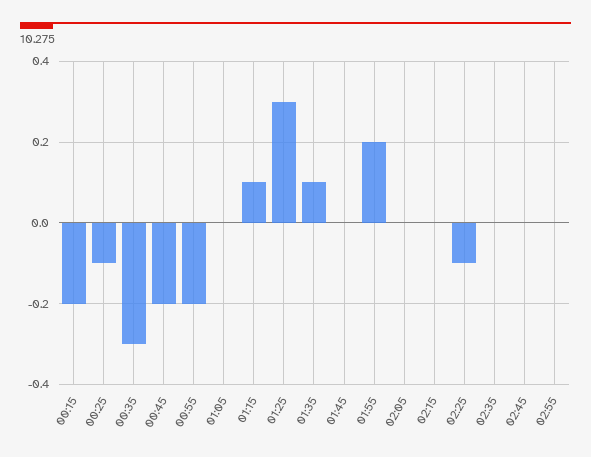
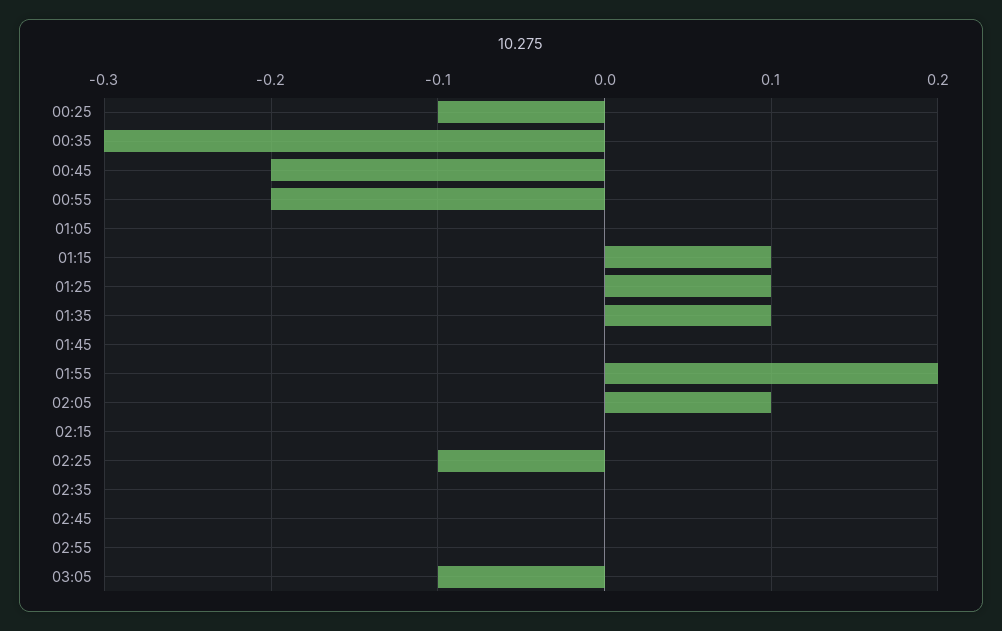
00:15: -0.2 -> none
01:25: 0.3 -> 0.1
02:05: 0 -> 0.1
03:05: none -> -0.1

